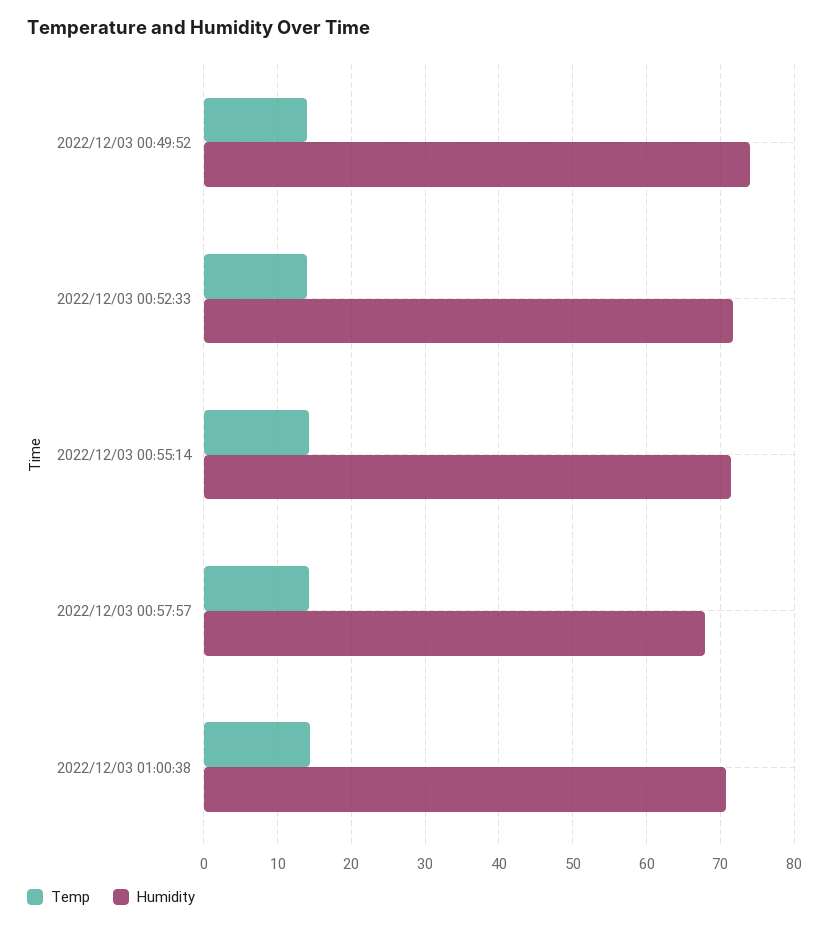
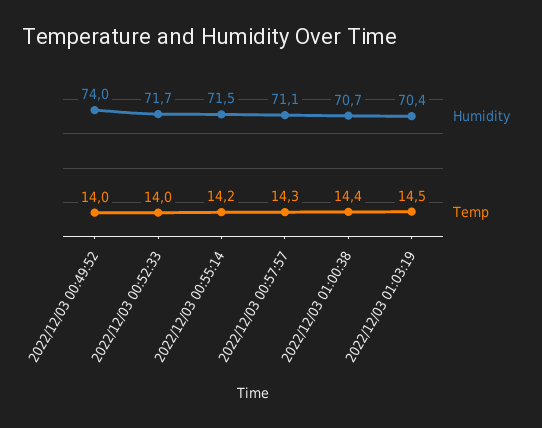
Humidity, 2022/12/03 00:57:57: 68 -> 71.1
Humidity, 2022/12/03 01:03:19: none -> 70.4
Temp, 2022/12/03 01:03:19: none -> 14.5

